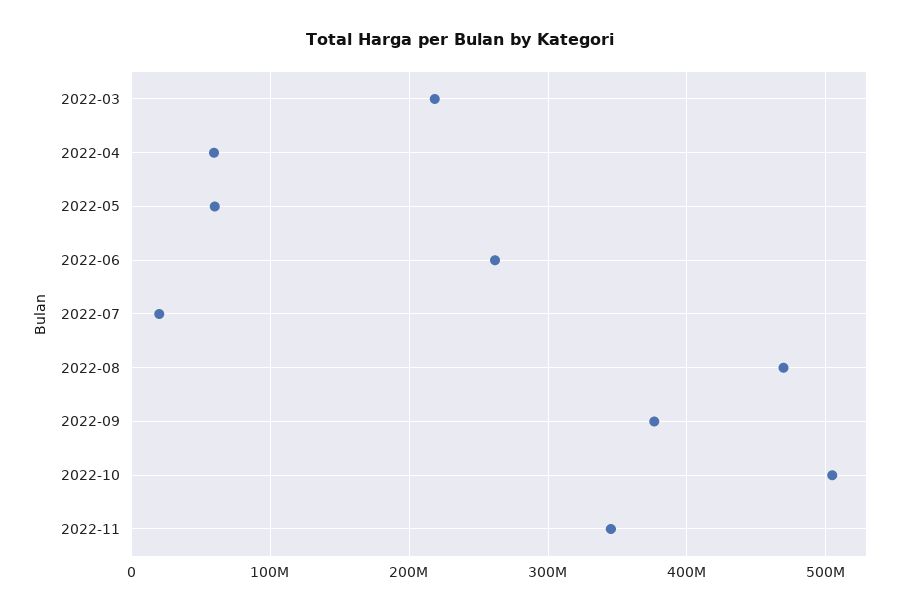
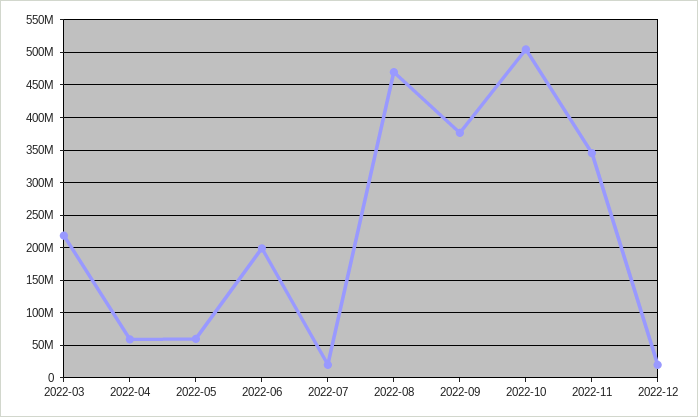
2022-06: 260000000 -> 200000000
2022-12: none -> 20000000

